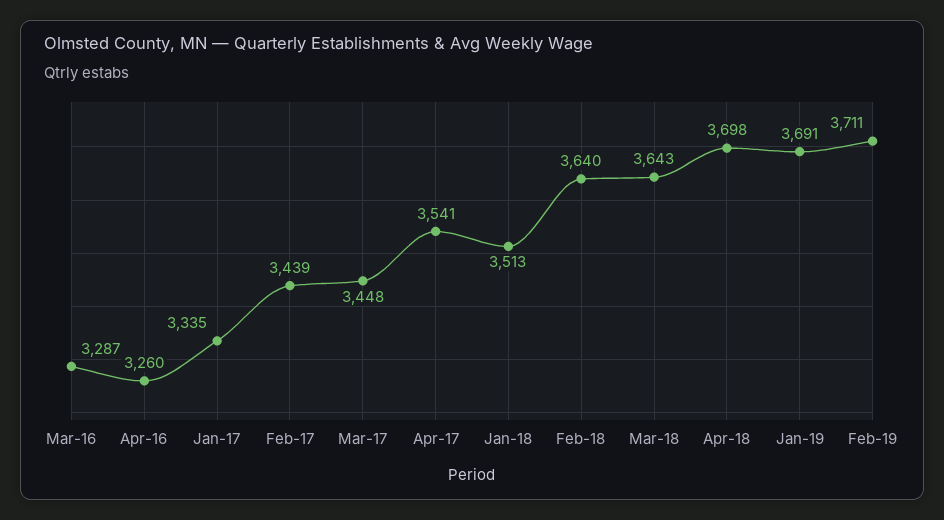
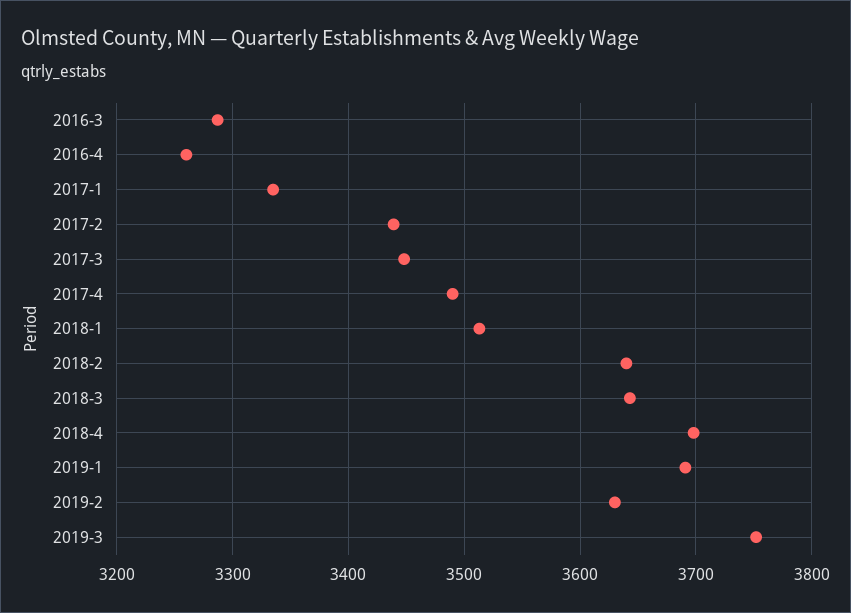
Apr-17: 3541 -> 3490
Feb-19: 3711 -> 3630
2019-3: none -> 3750

